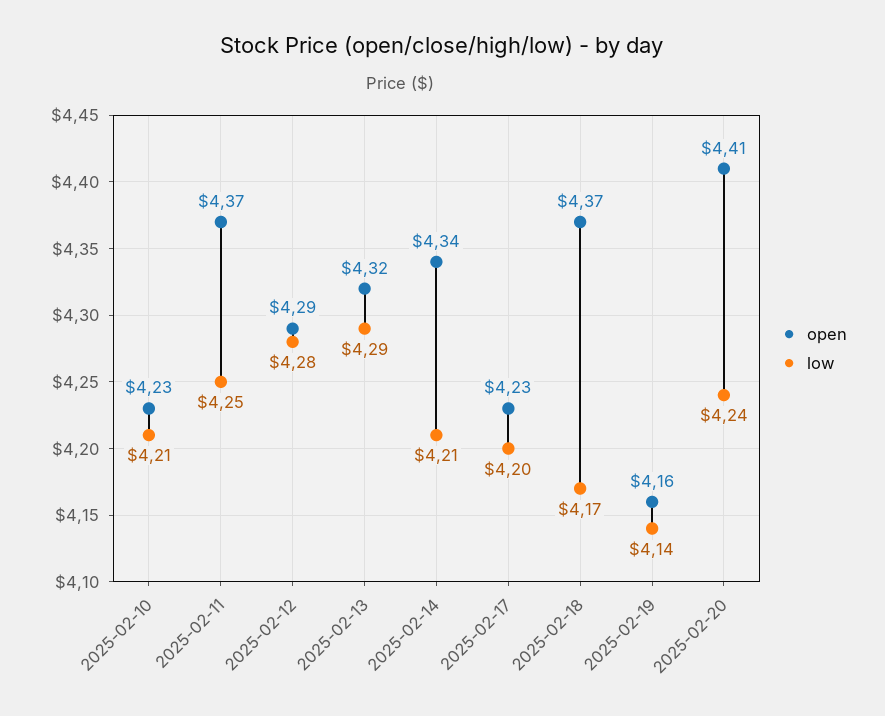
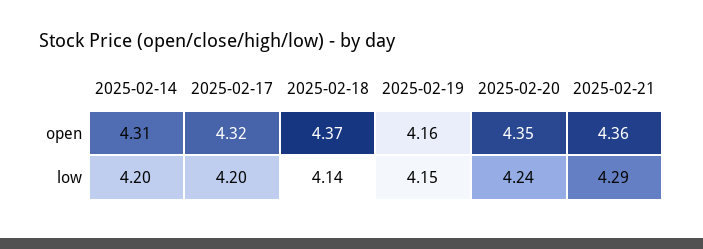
open, 2025-02-10: 4.23 -> none
low, 2025-02-10: 4.21 -> none
open, 2025-02-11: 4.37 -> none
low, 2025-02-11: 4.25 -> none
open, 2025-02-12: 4.29 -> none
low, 2025-02-12: 4.28 -> none
open, 2025-02-13: 4.32 -> none
low, 2025-02-13: 4.29 -> none
open, 2025-02-14: 4.34 -> 4.31
low, 2025-02-14: 4.21 -> 4.2
open, 2025-02-17: 4.23 -> 4.32
low, 2025-02-18: 4.17 -> 4.14
low, 2025-02-19: 4.14 -> 4.15
open, 2025-02-20: 4.41 -> 4.35
open, 2025-02-21: none -> 4.36
low, 2025-02-21: none -> 4.29

